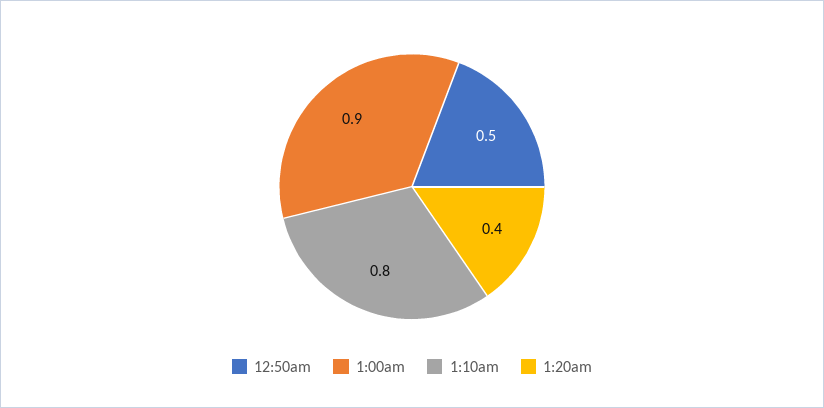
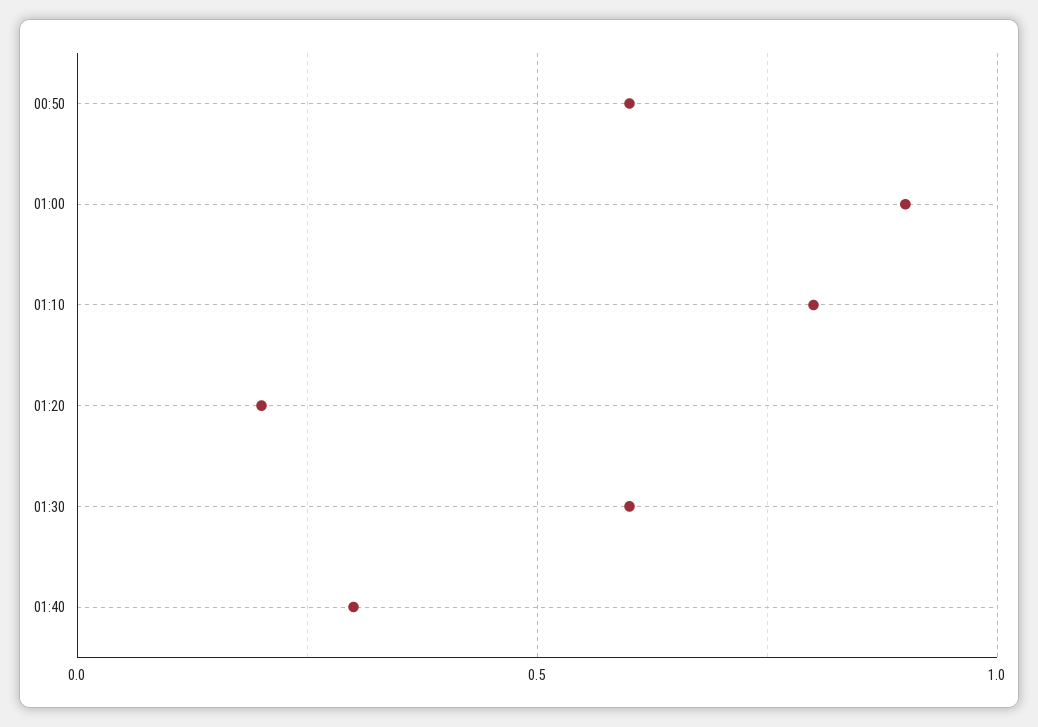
12:50am: 0.5 -> 0.6
1:20am: 0.4 -> 0.2
01:30: none -> 0.6
01:40: none -> 0.3

